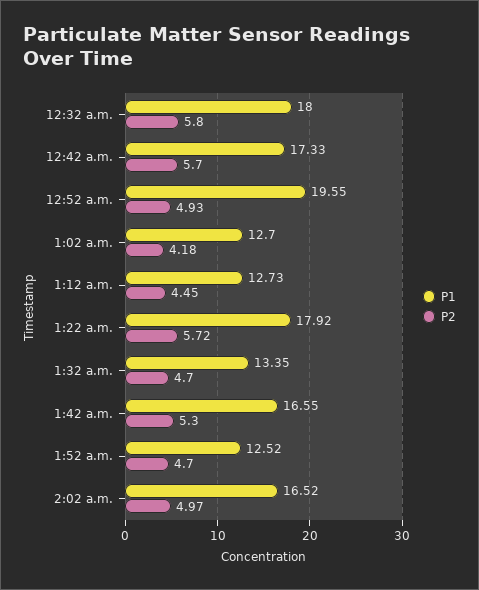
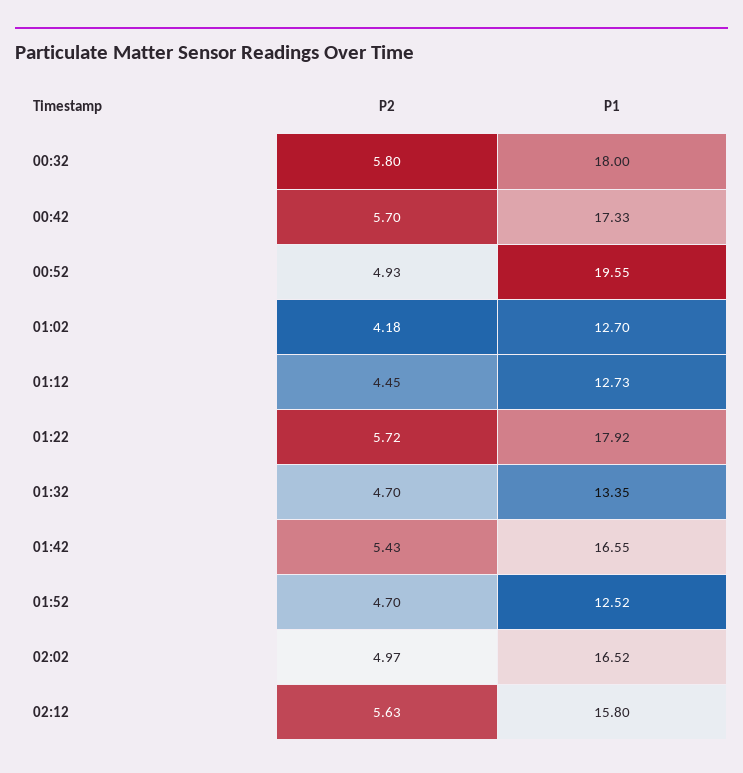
P2, 1:42 a.m.: 5.3 -> 5.43
P2, 02:12: none -> 5.63
P1, 02:12: none -> 15.8

